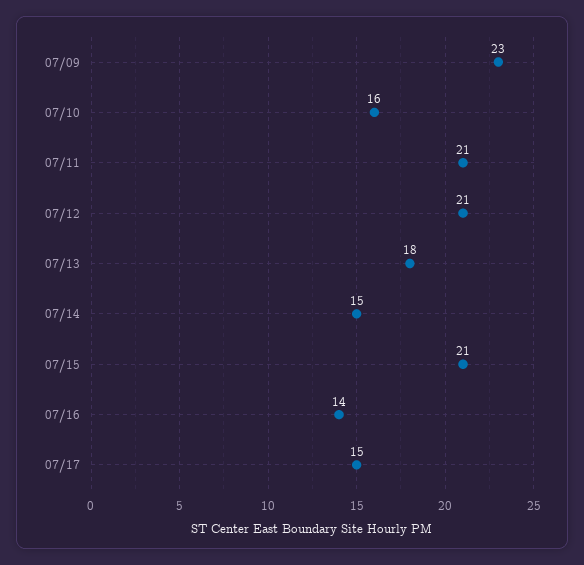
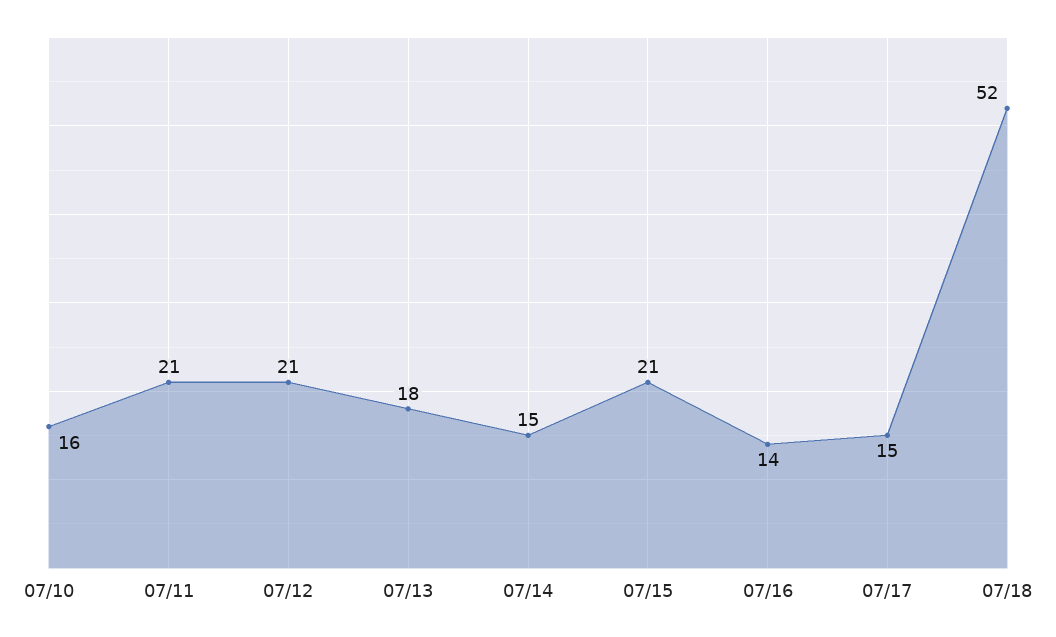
07/09: 23 -> none
07/18: none -> 52

